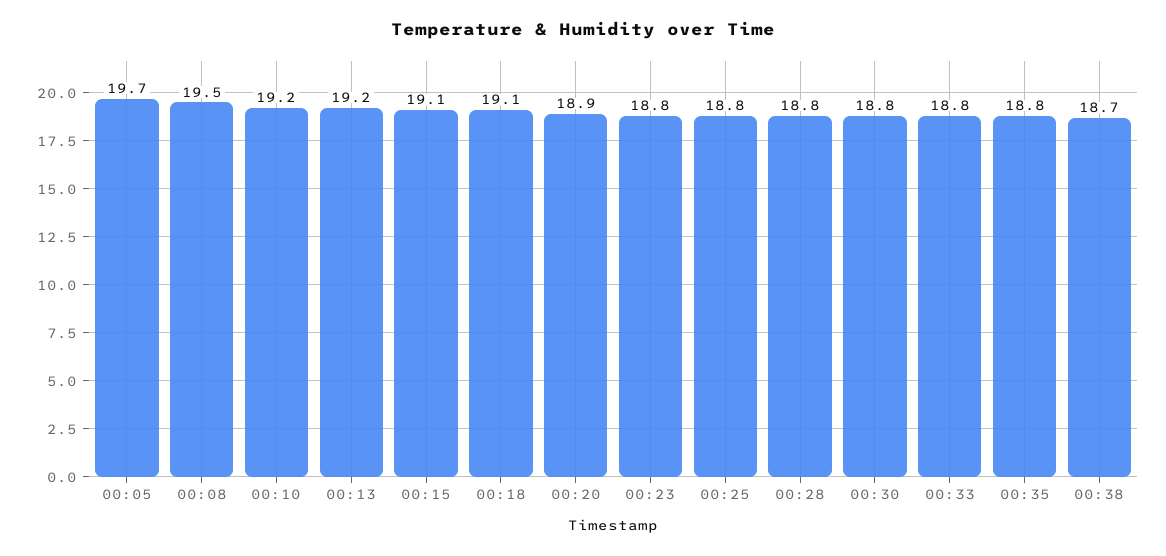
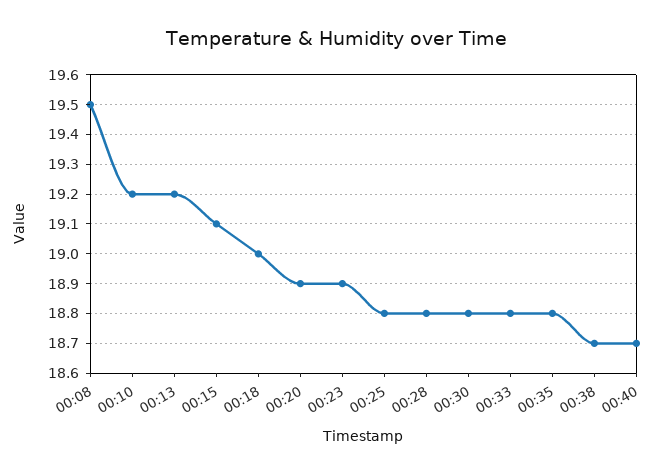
00:05: 19.7 -> none
00:18: 19.1 -> 19
00:23: 18.8 -> 18.9
00:40: none -> 18.7

